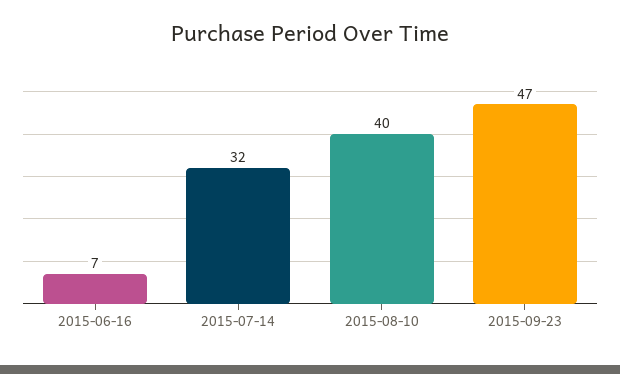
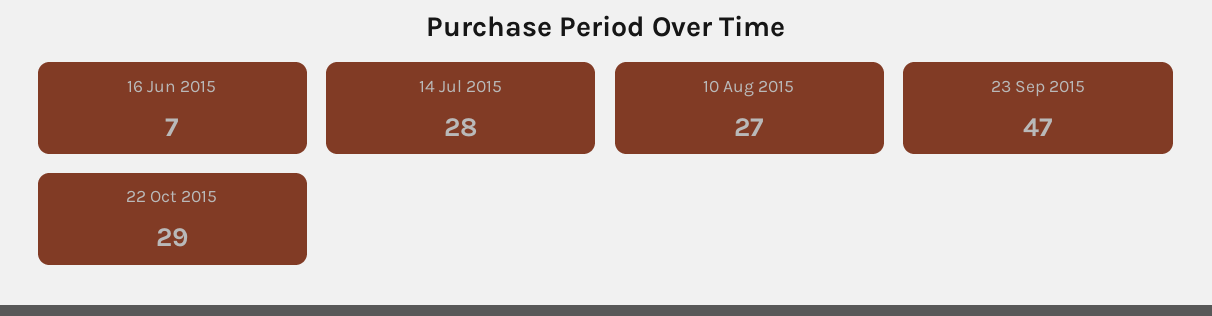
2015-07-14: 32 -> 28
2015-08-10: 40 -> 27
22 Oct 2015: none -> 29

